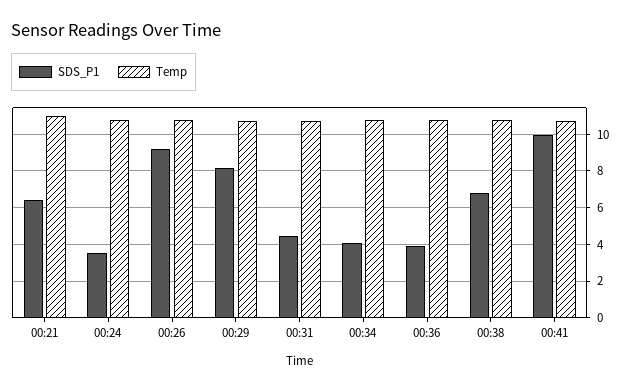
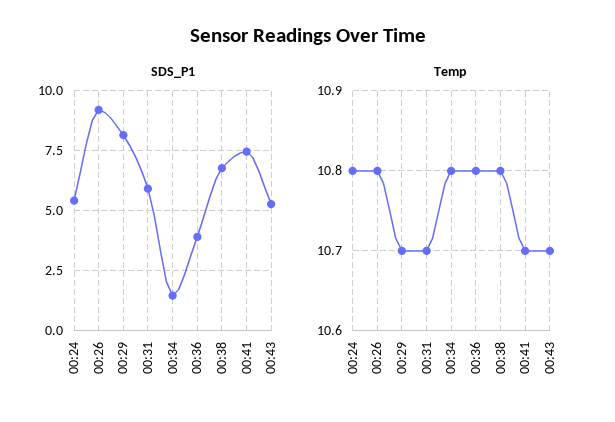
SDS_P1, 00:21: 6.5 -> none
Temp, 00:21: 11 -> none
SDS_P1, 00:24: 3.5 -> 5.5
SDS_P1, 00:31: 4.5 -> 6
SDS_P1, 00:34: 4 -> 1.5
SDS_P1, 00:41: 10 -> 7.5
SDS_P1, 00:43: none -> 5.25
Temp, 00:43: none -> 10.7

